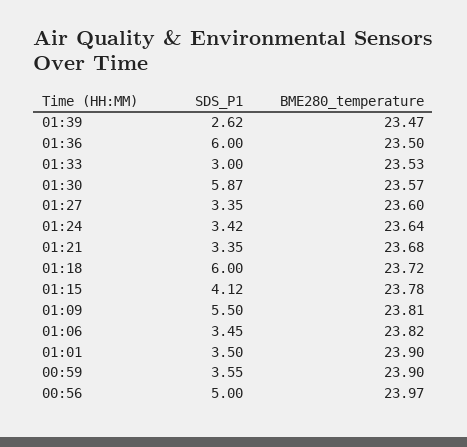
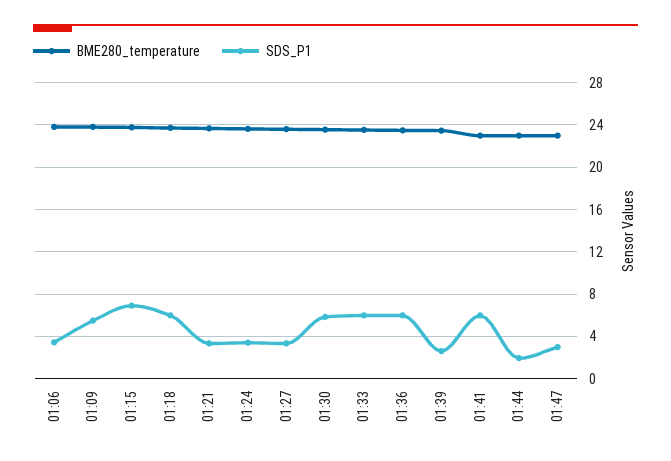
SDS_P1, 01:33: 3 -> 6
SDS_P1, 01:15: 4.12 -> 7
SDS_P1, 01:01: 3.5 -> none
BME280_temperature, 01:01: 23.9 -> none
SDS_P1, 00:59: 3.55 -> none
BME280_temperature, 00:59: 23.9 -> none
SDS_P1, 00:56: 5 -> none
BME280_temperature, 00:56: 23.97 -> none
BME280_temperature, 01:41: none -> 23
SDS_P1, 01:41: none -> 6
BME280_temperature, 01:44: none -> 23
SDS_P1, 01:44: none -> 2
BME280_temperature, 01:47: none -> 23
SDS_P1, 01:47: none -> 3

